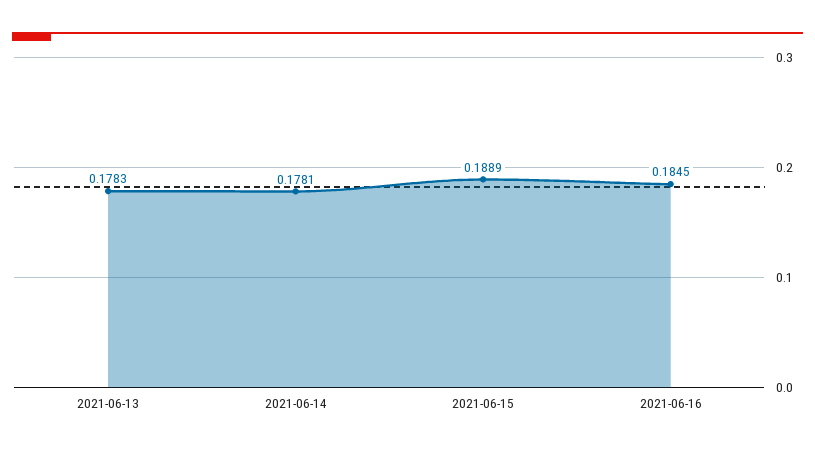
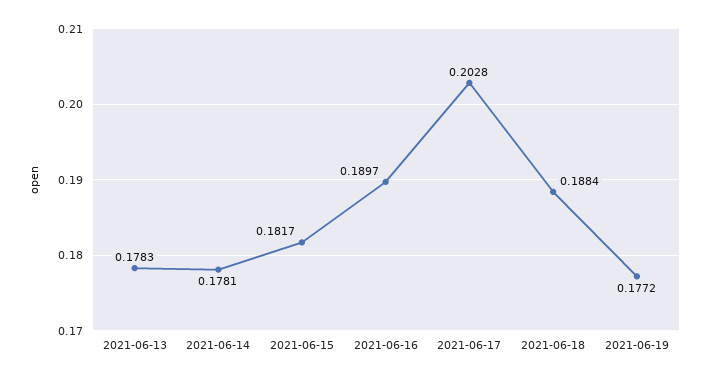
2021-06-15: 0.1889 -> 0.1817
2021-06-16: 0.1845 -> 0.1897
2021-06-17: none -> 0.2028
2021-06-18: none -> 0.1884
2021-06-19: none -> 0.1772

